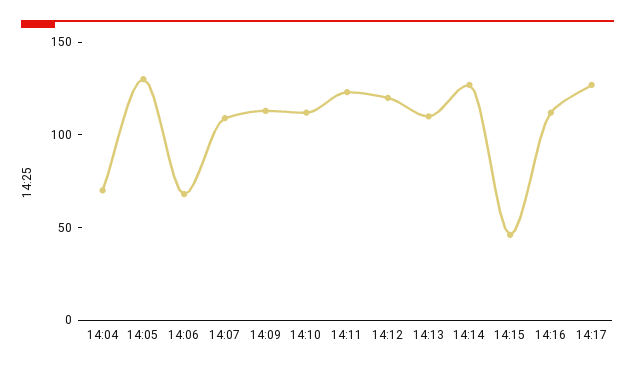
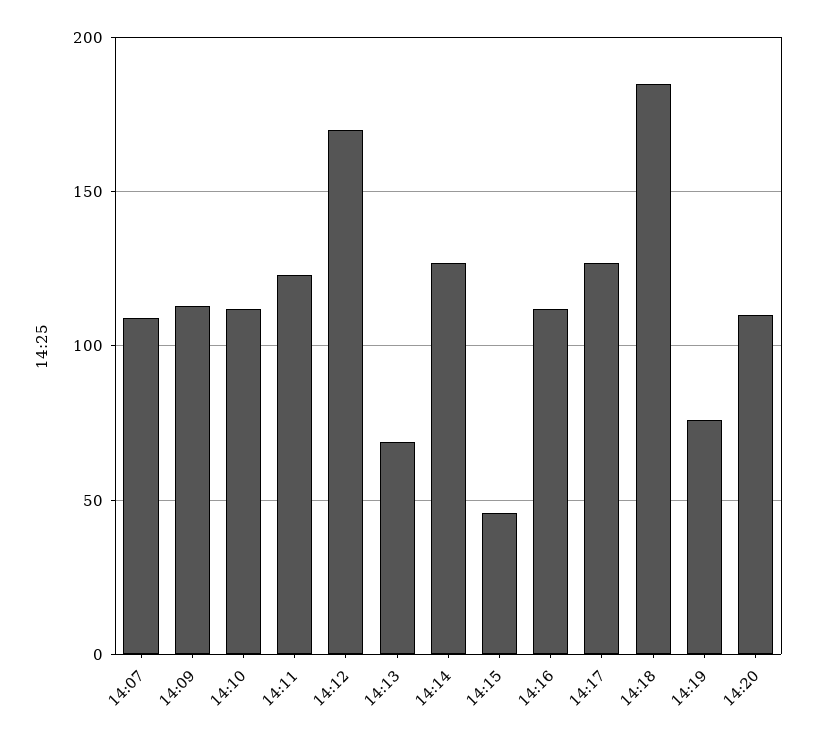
14:04: 70 -> none
14:05: 130 -> none
14:06: 70 -> none
14:12: 120 -> 170
14:13: 110 -> 70
14:18: none -> 185
14:19: none -> 75
14:20: none -> 110

